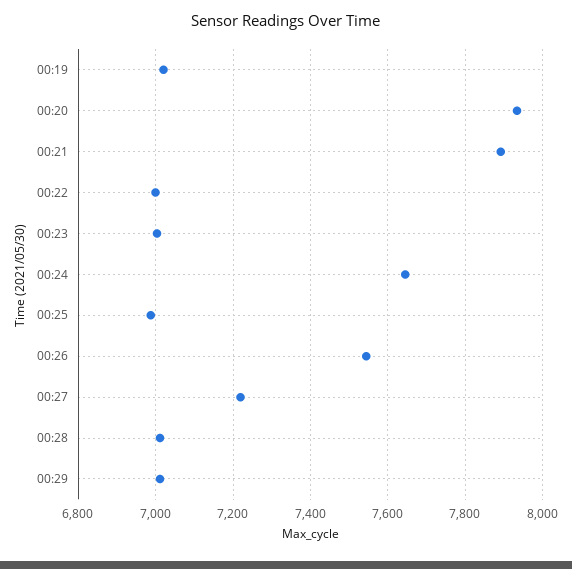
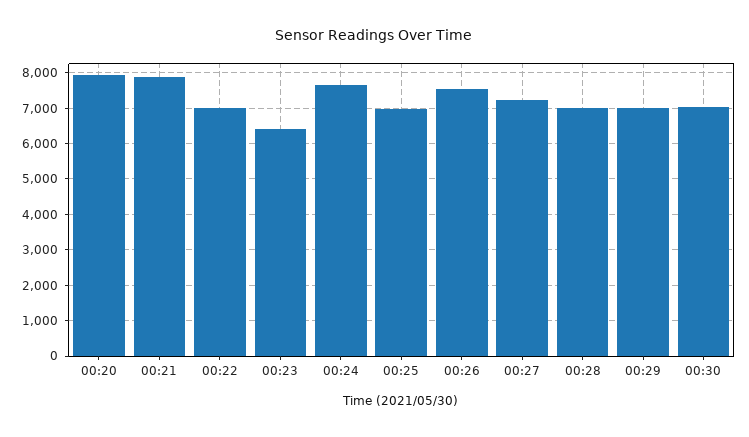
00:19: 7020 -> none
00:23: 7000 -> 6400
00:30: none -> 7000

